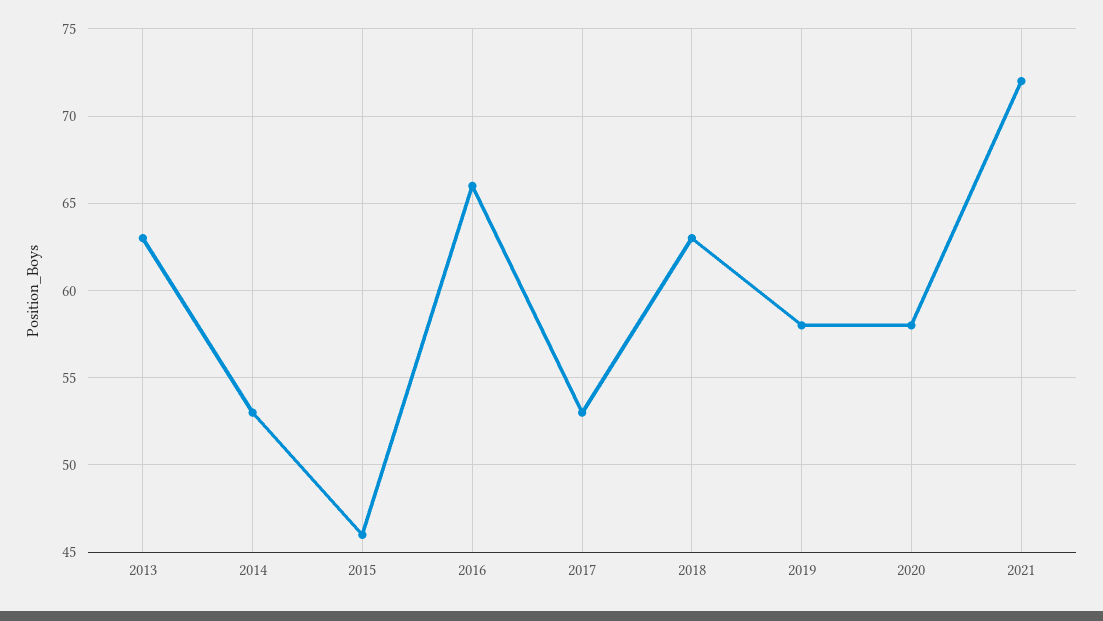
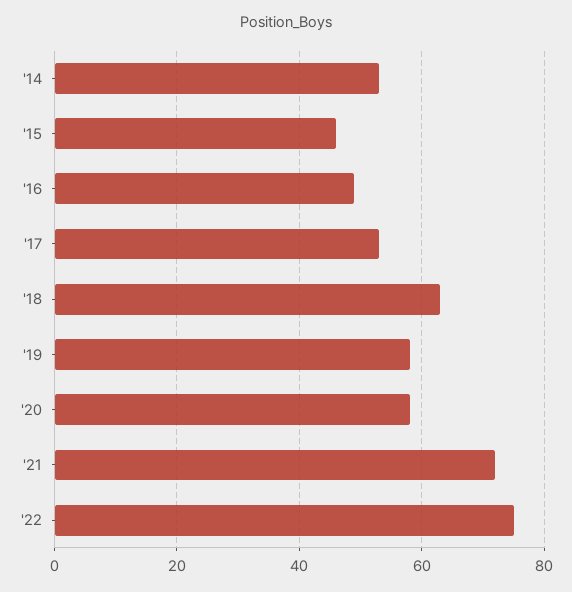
2013: 63 -> none
2016: 66 -> 50
'22: none -> 75

